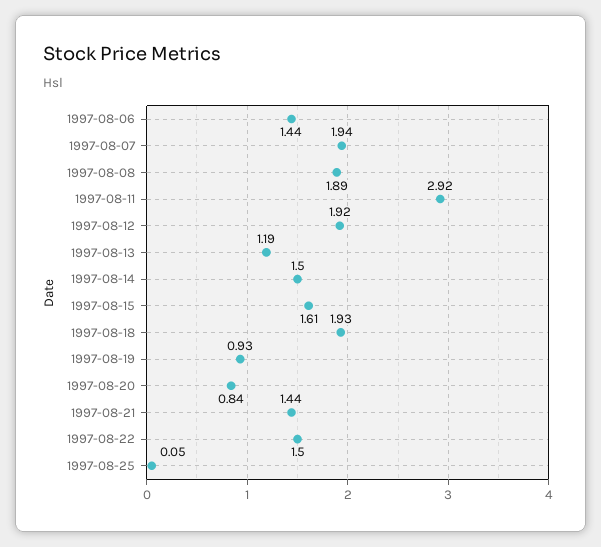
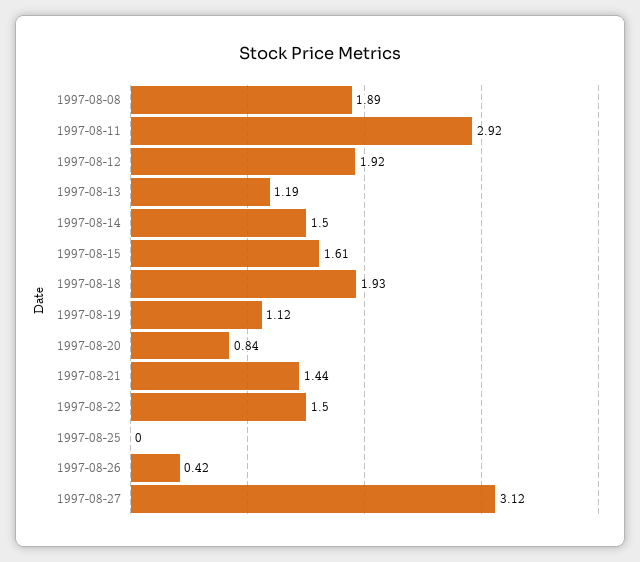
1997-08-06: 1.44 -> none
1997-08-07: 1.94 -> none
1997-08-19: 0.93 -> 1.12
1997-08-25: 0.05 -> 0
1997-08-26: none -> 0.42
1997-08-27: none -> 3.12

